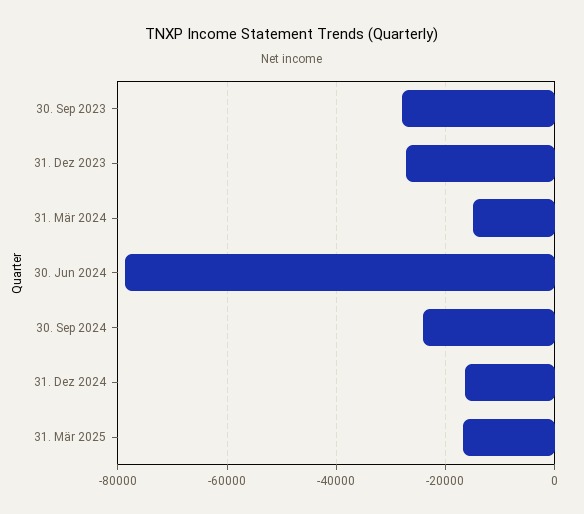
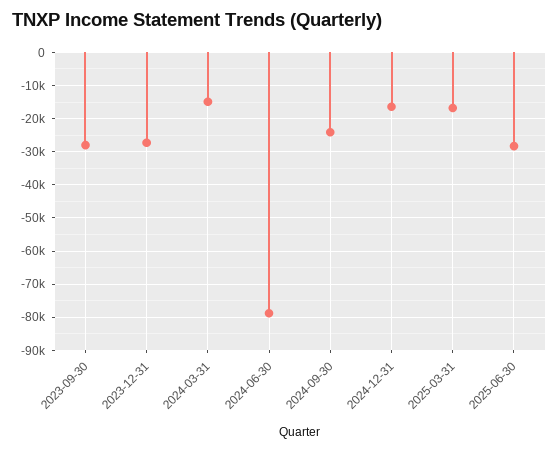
2025-06-30: none -> -28000

